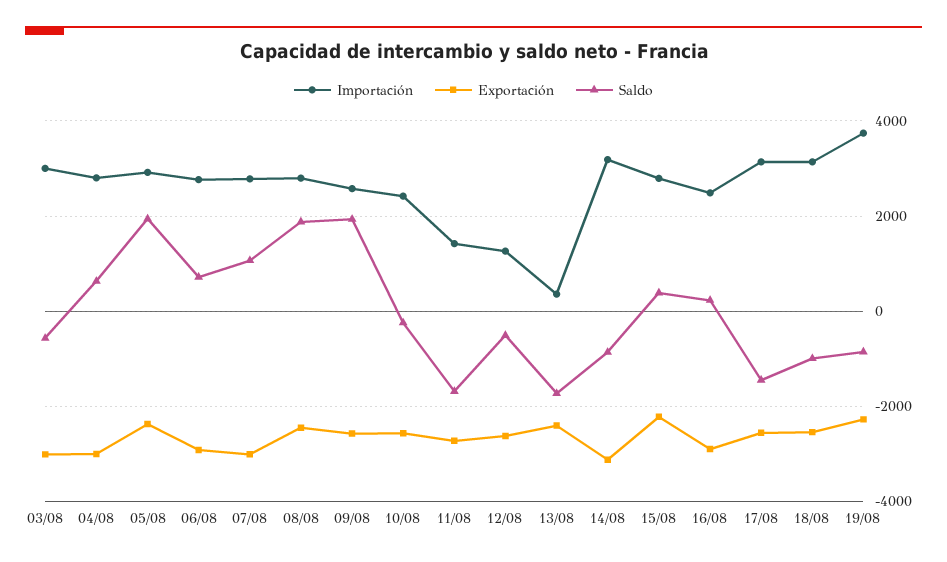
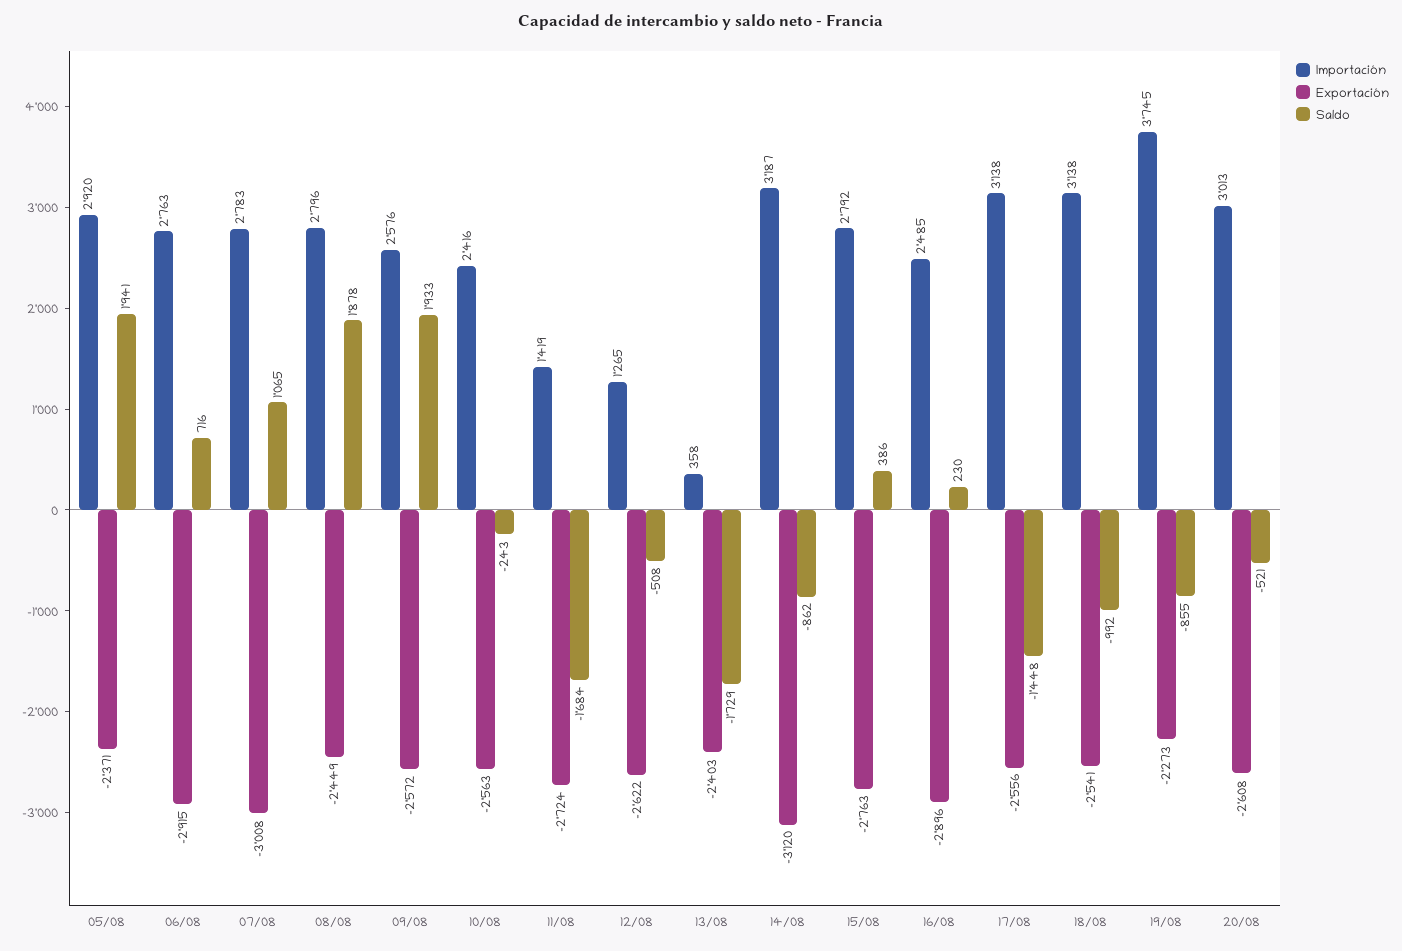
Importación, 03/08: 3000 -> none
Exportación, 03/08: -3000 -> none
Saldo, 03/08: -600 -> none
Importación, 04/08: 2800 -> none
Exportación, 04/08: -3000 -> none
Saldo, 04/08: 600 -> none
Exportación, 15/08: -2200 -> -2763
Importación, 20/08: none -> 3013
Exportación, 20/08: none -> -2608
Saldo, 20/08: none -> -521

